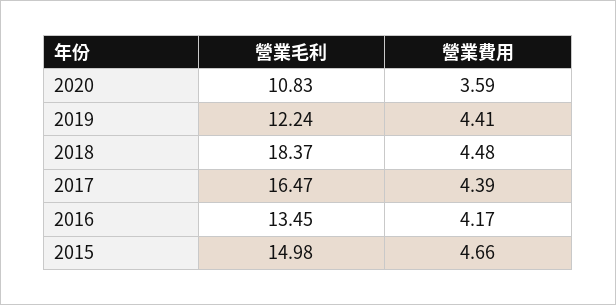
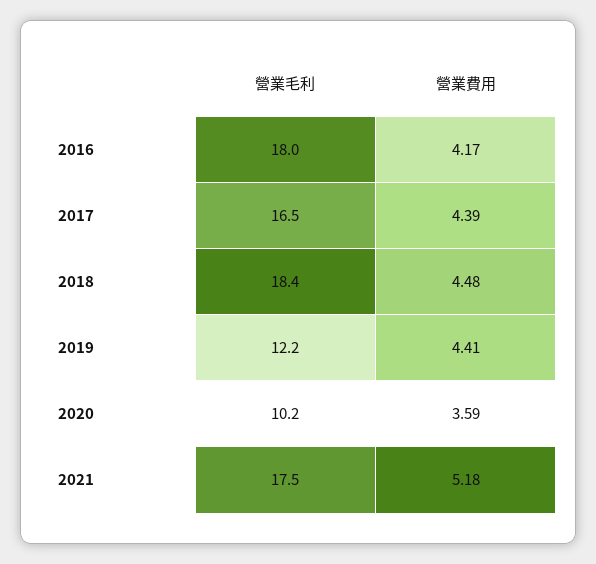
營業毛利, 2020: 10.83 -> 10.2
營業毛利, 2016: 13.45 -> 18
營業毛利, 2015: 14.98 -> none
營業費用, 2015: 4.66 -> none
營業毛利, 2021: none -> 17.5
營業費用, 2021: none -> 5.18

